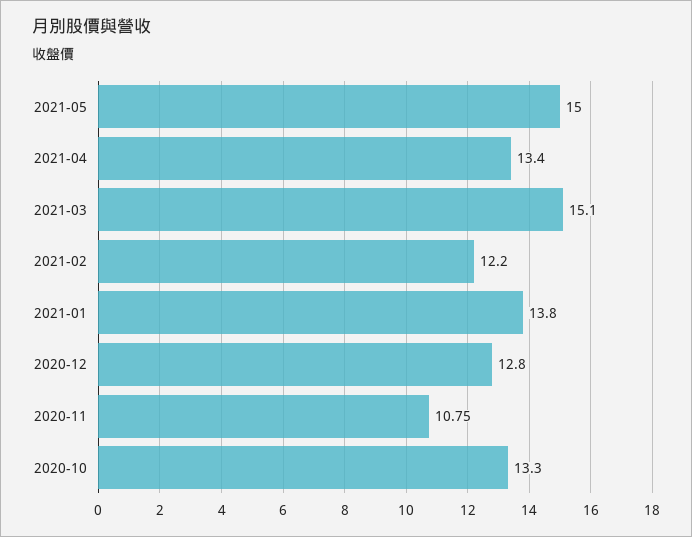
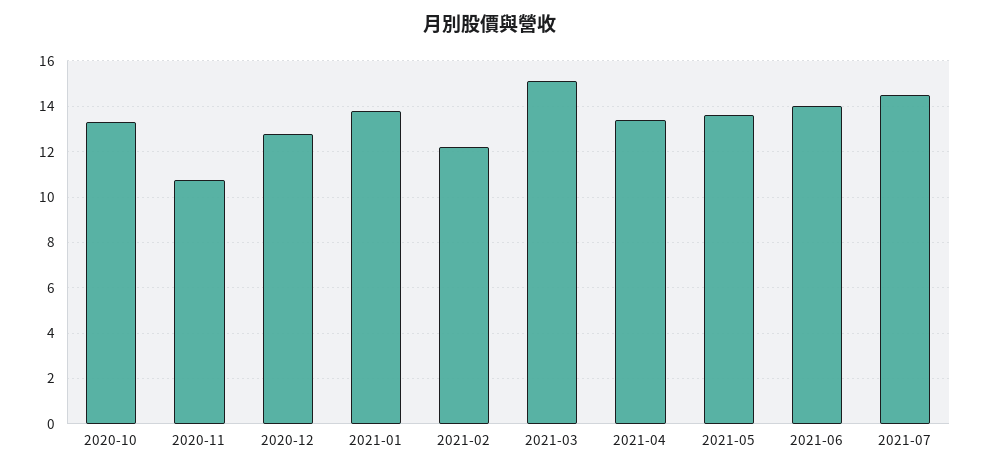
2021-05: 15 -> 13.5
2021-06: none -> 14
2021-07: none -> 14.5

